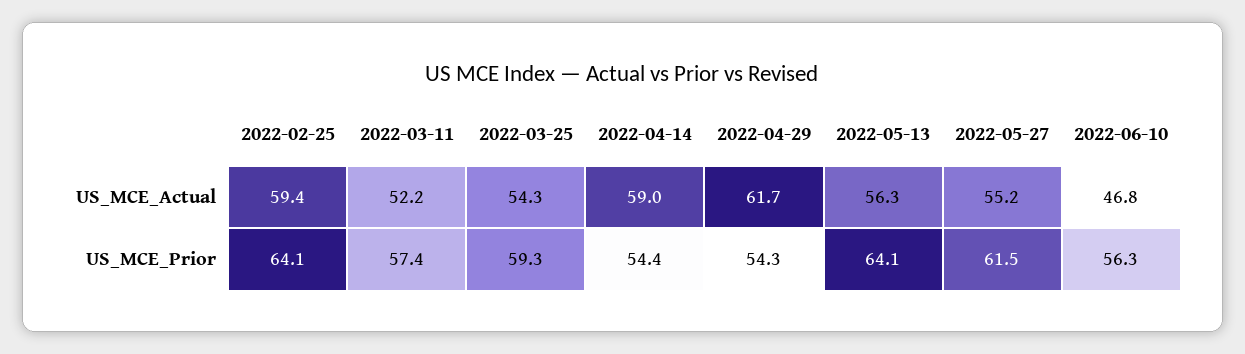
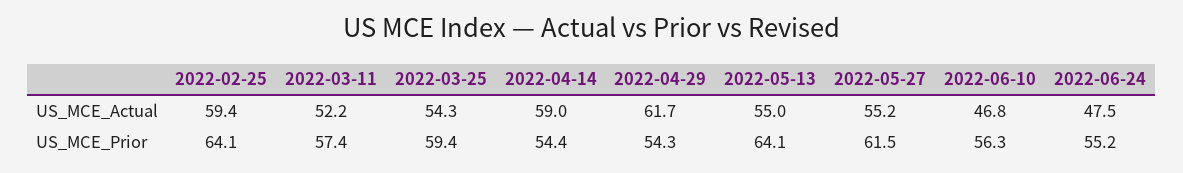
2022-05-13, US_MCE_Actual: 56.3 -> 55
2022-03-25, US_MCE_Prior: 59.3 -> 59.4
2022-06-24, US_MCE_Actual: none -> 47.5
2022-06-24, US_MCE_Prior: none -> 55.2

